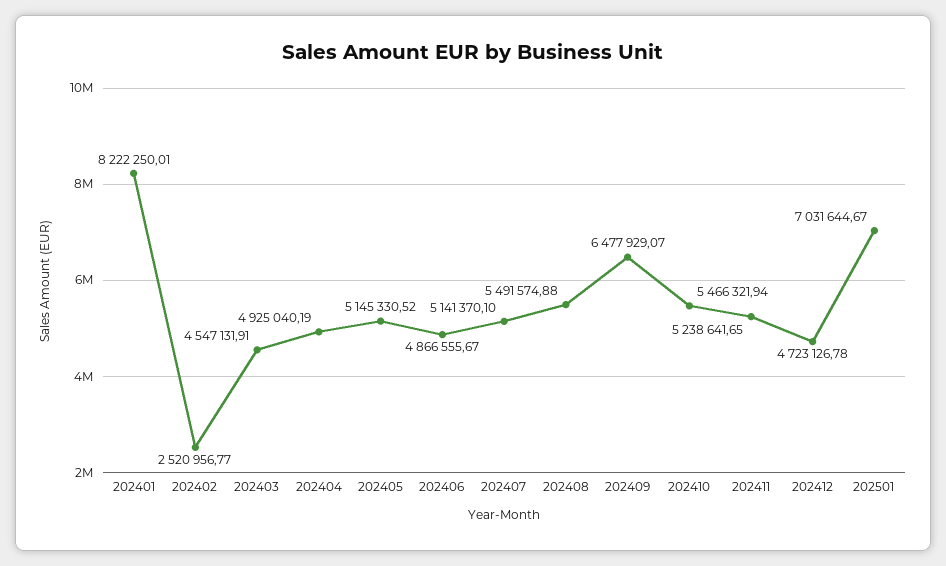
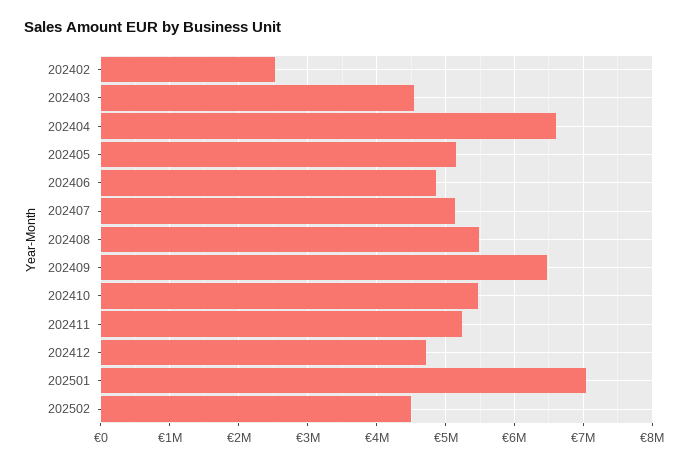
202401: 8222250.01 -> none
202404: 4925040.19 -> 6600000
202502: none -> 4500000

